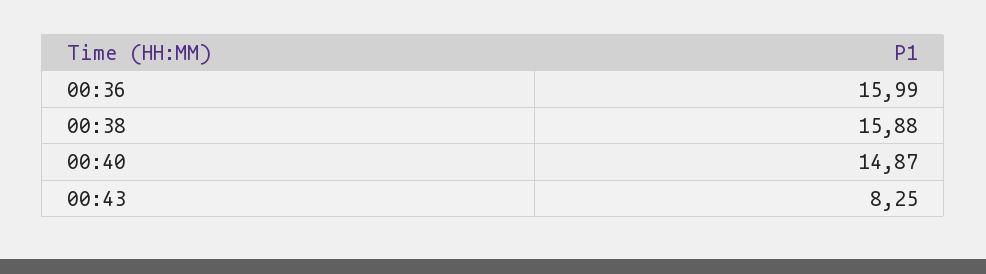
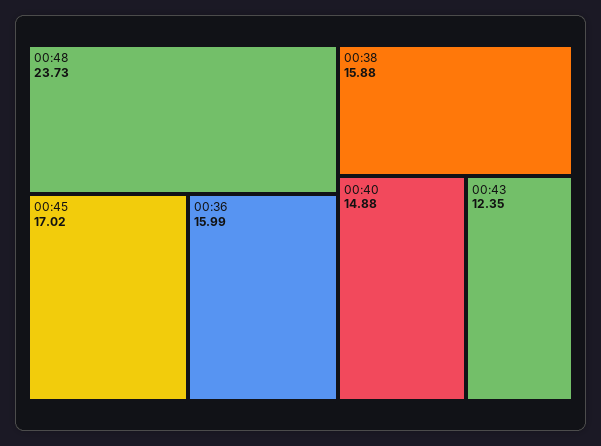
00:40: 14.87 -> 14.88
00:43: 8.25 -> 12.35
00:48: none -> 23.73
00:45: none -> 17.02

